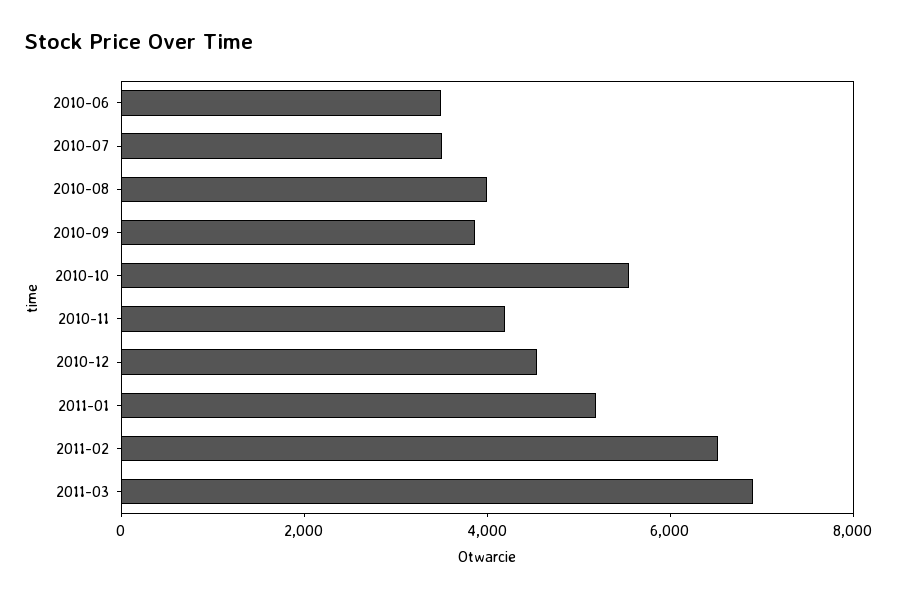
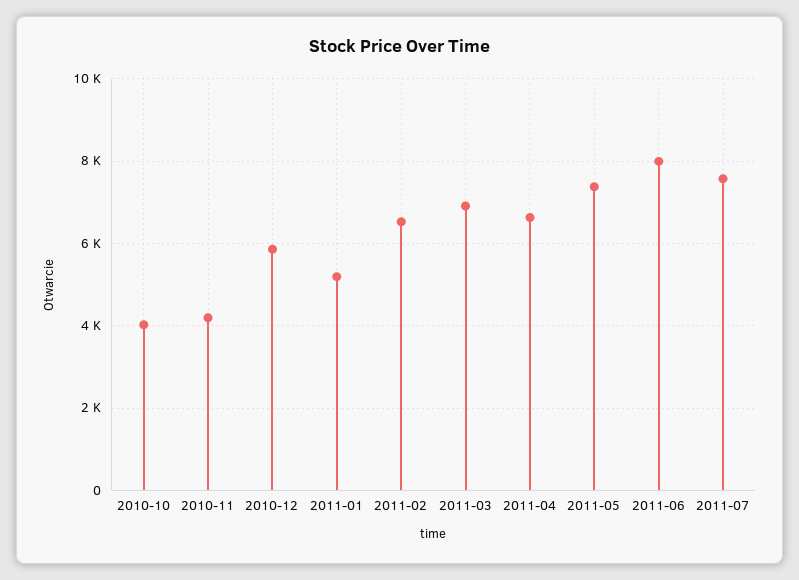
2010-06: 3500 -> none
2010-07: 3500 -> none
2010-08: 4000 -> none
2010-09: 4000 -> none
2010-10: 5500 -> 4000
2010-12: 4500 -> 5800
2011-04: none -> 6600
2011-05: none -> 7400
2011-06: none -> 8000
2011-07: none -> 7600

